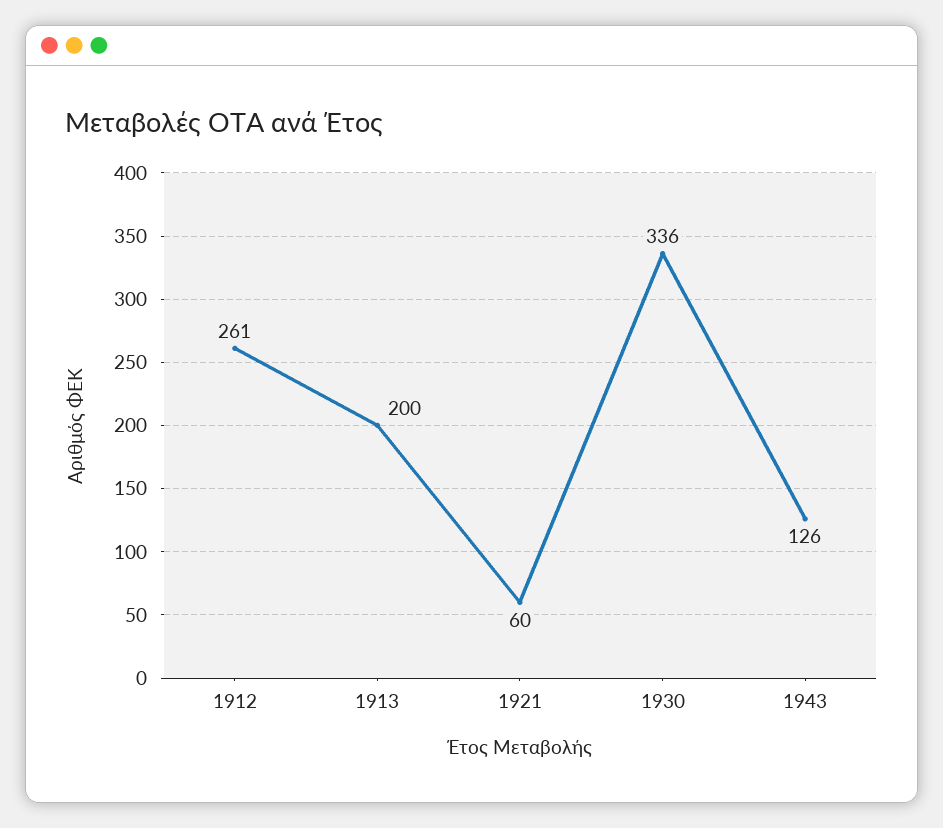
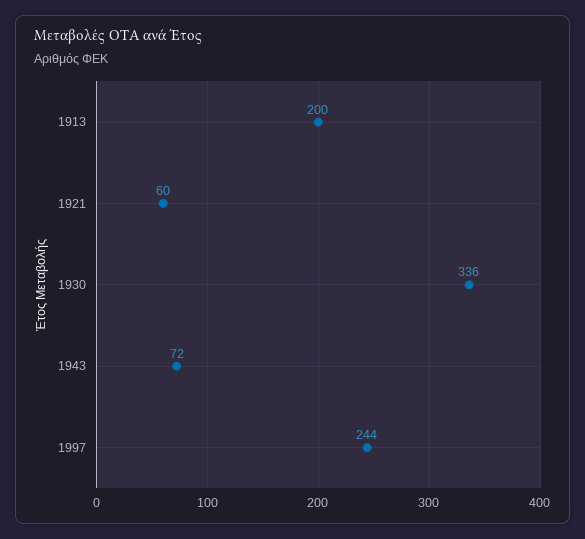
1912: 261 -> none
1943: 126 -> 72
1997: none -> 244

